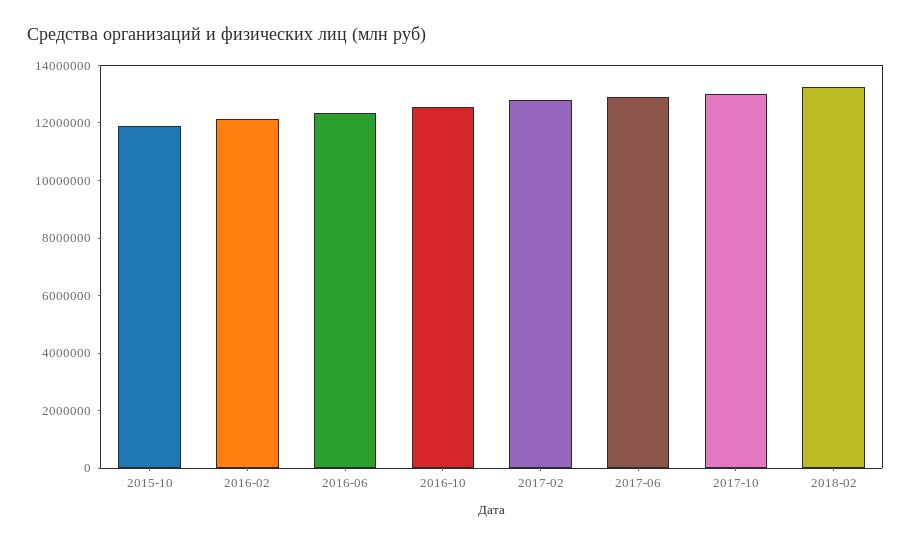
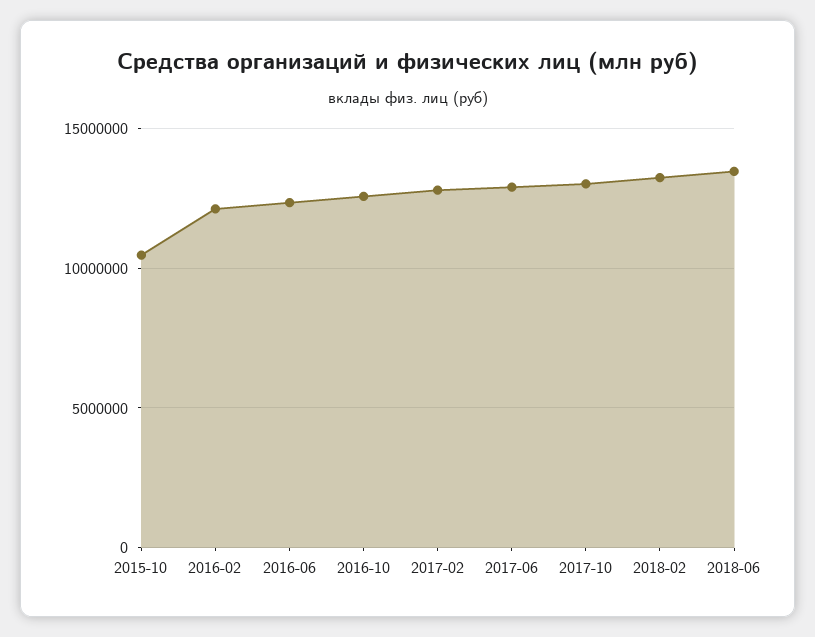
2015-10: 12000000 -> 10500000
2018-06: none -> 13500000

